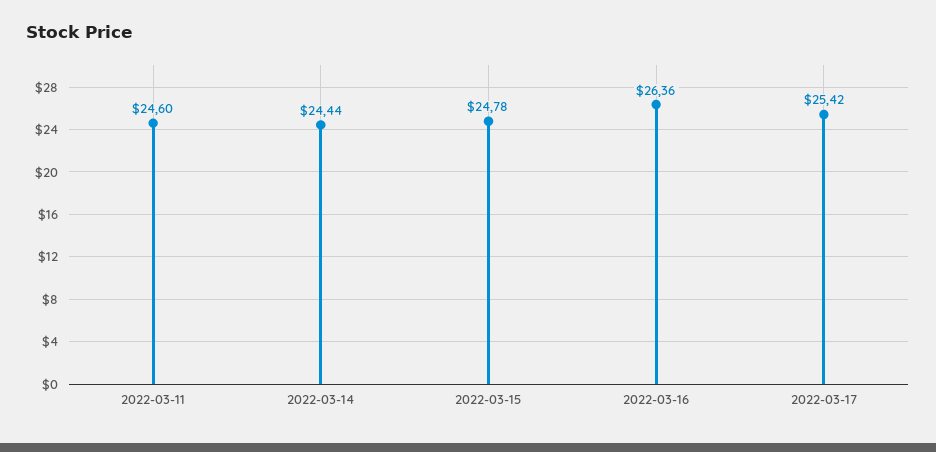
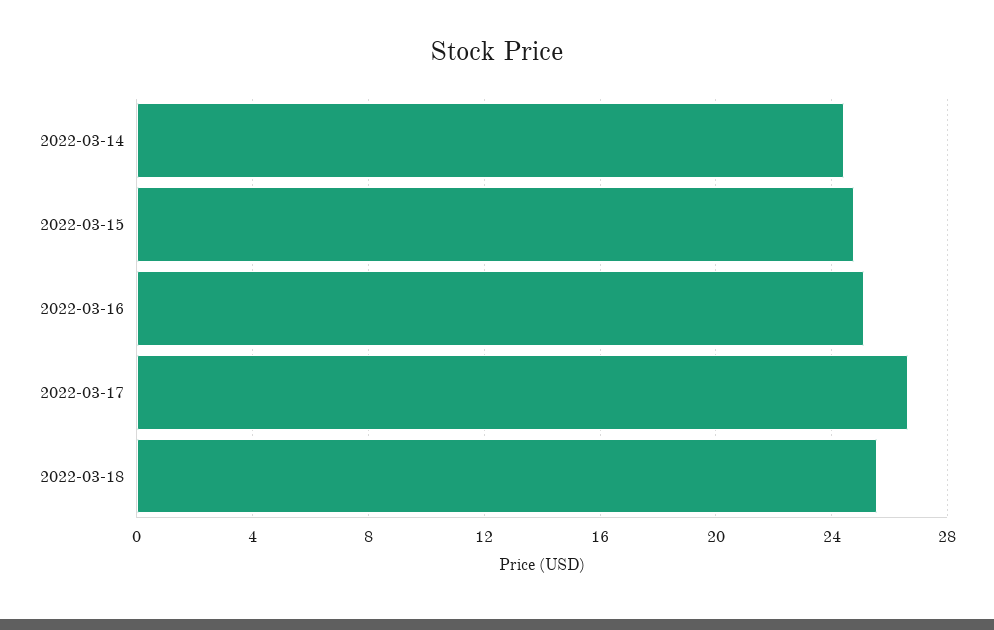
2022-03-11: 24.6 -> none
2022-03-16: 26.36 -> 25
2022-03-17: 25.42 -> 26.5
2022-03-18: none -> 25.5

